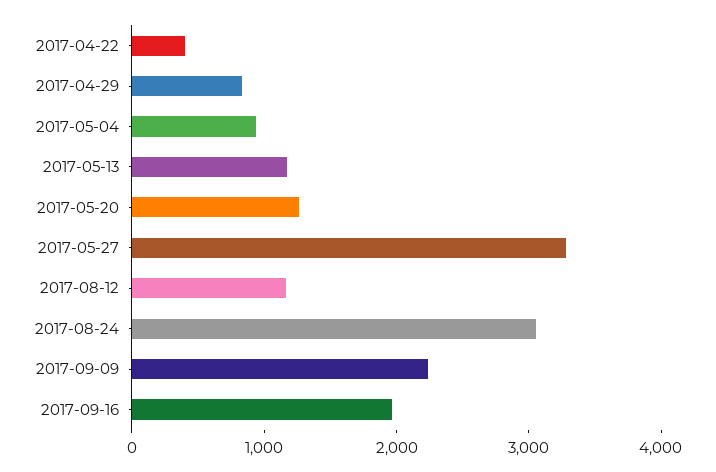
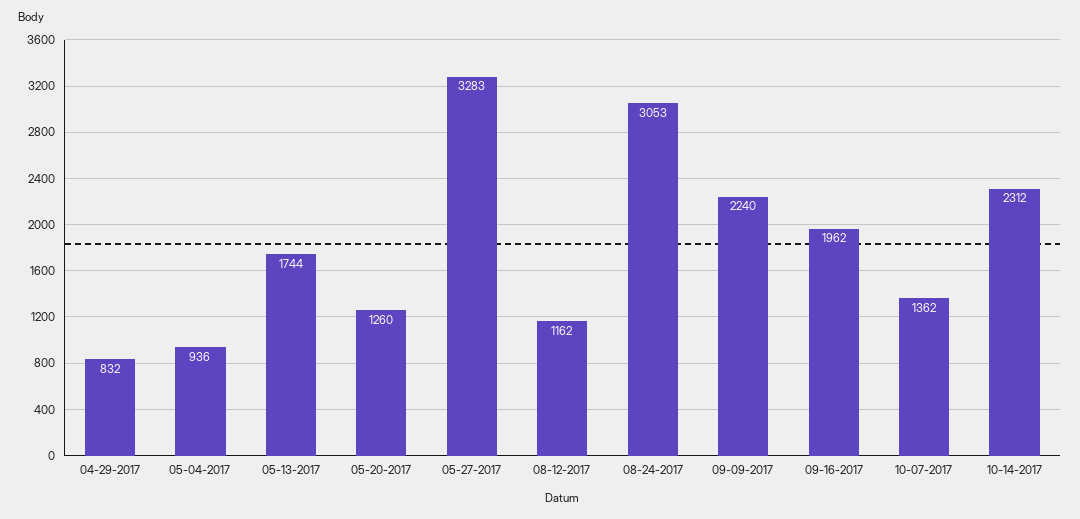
2017-04-22: 400 -> none
2017-05-13: 1200 -> 1744
10-07-2017: none -> 1362
10-14-2017: none -> 2312

